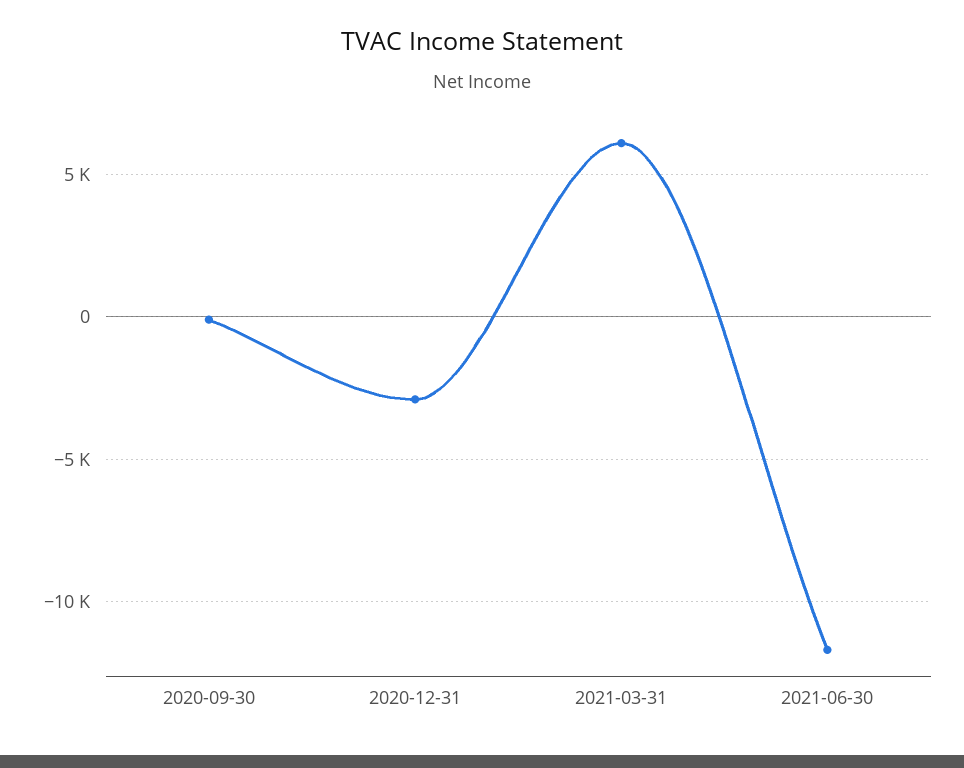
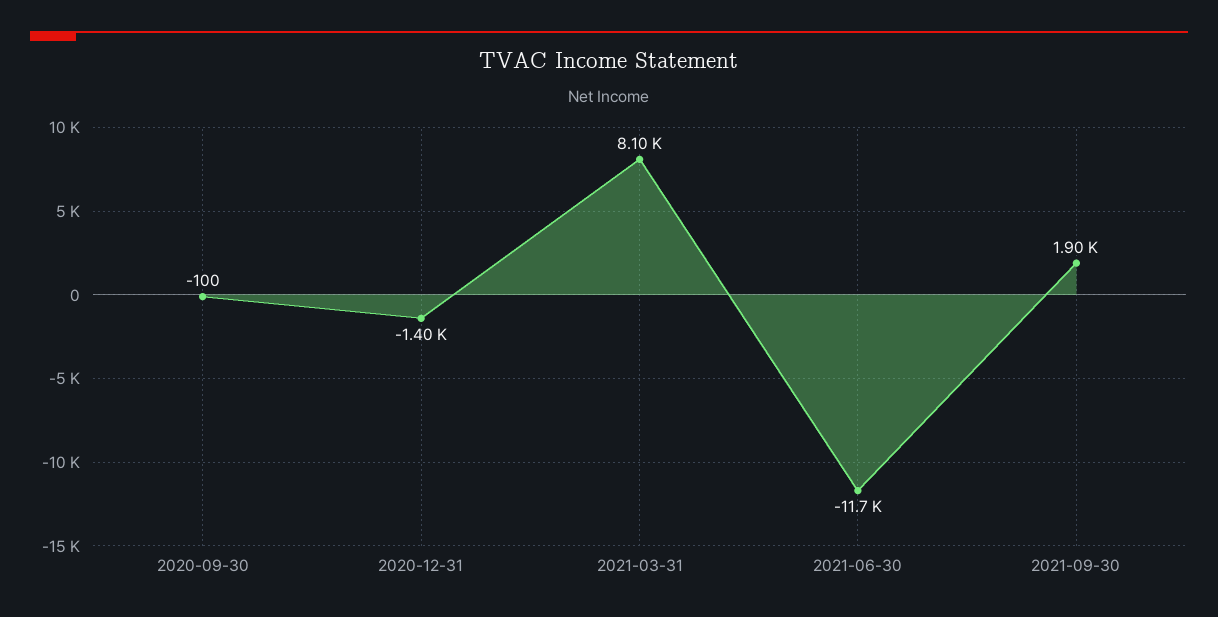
2020-12-31: -3000 -> -1400
2021-03-31: 6000 -> 8100
2021-09-30: none -> 1900

